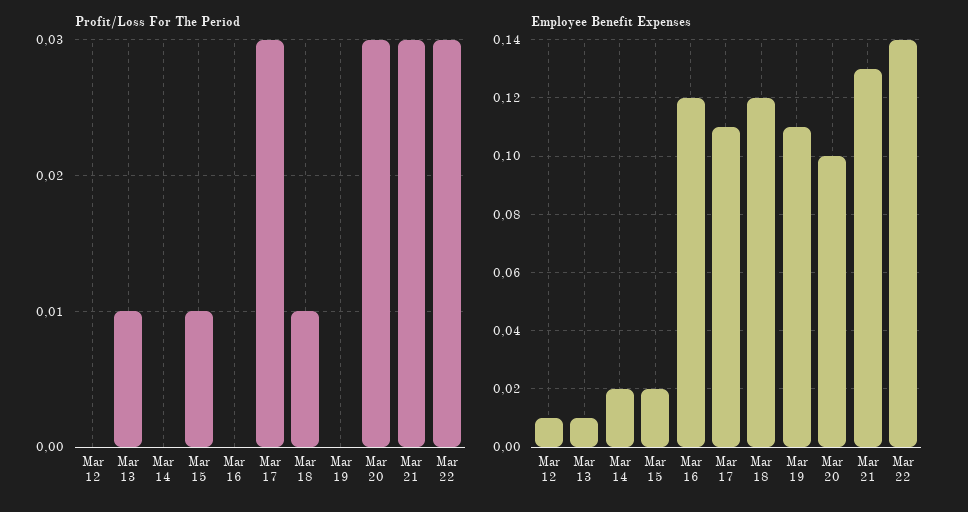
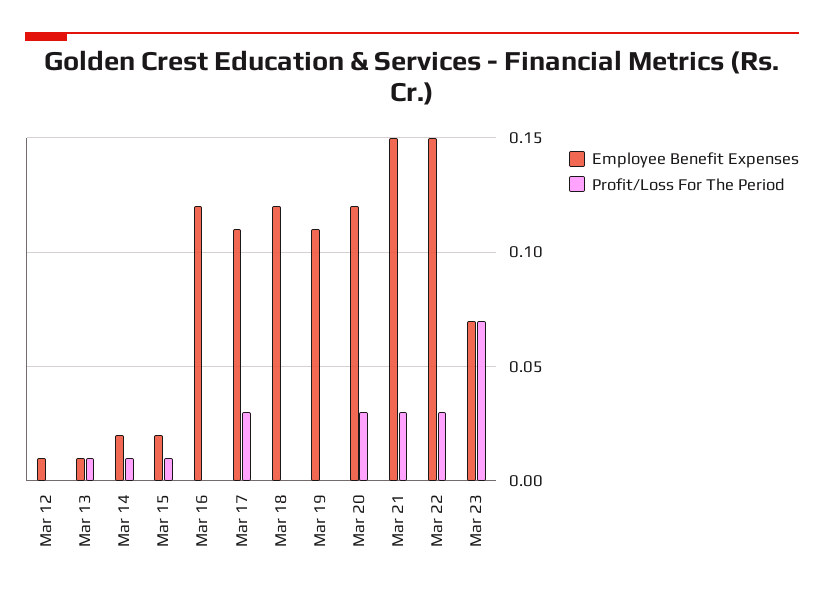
Profit/Loss For The Period, Mar 14: 0 -> 0.01
Profit/Loss For The Period, Mar 18: 0.01 -> 0
Employee Benefit Expenses, Mar 20: 0.1 -> 0.12
Employee Benefit Expenses, Mar 21: 0.13 -> 0.15
Employee Benefit Expenses, Mar 22: 0.14 -> 0.15
Employee Benefit Expenses, Mar 23: none -> 0.07
Profit/Loss For The Period, Mar 23: none -> 0.07

